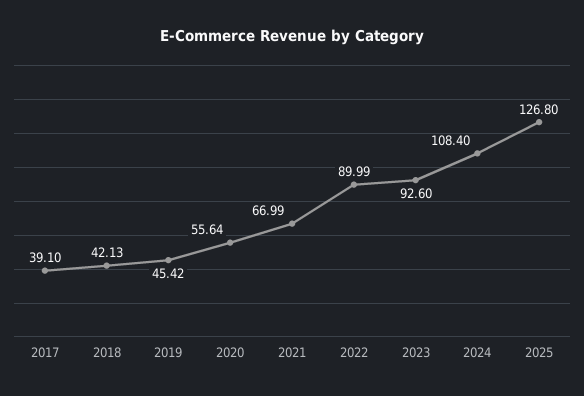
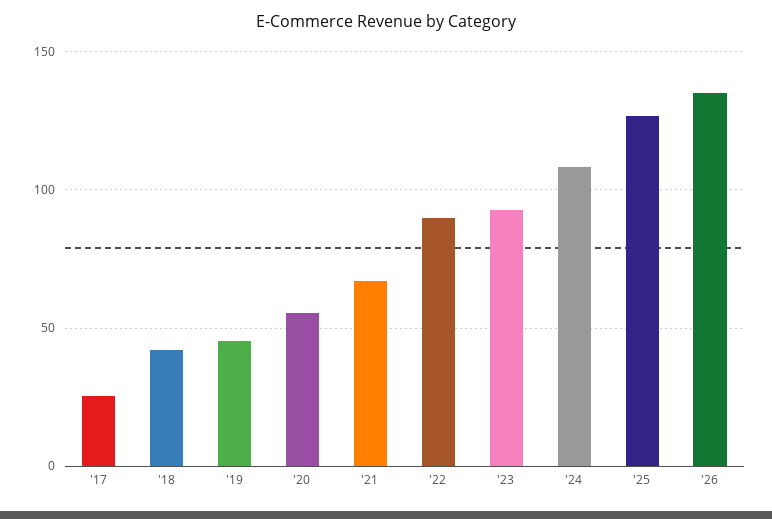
2017: 39.1 -> 25
'26: none -> 135

